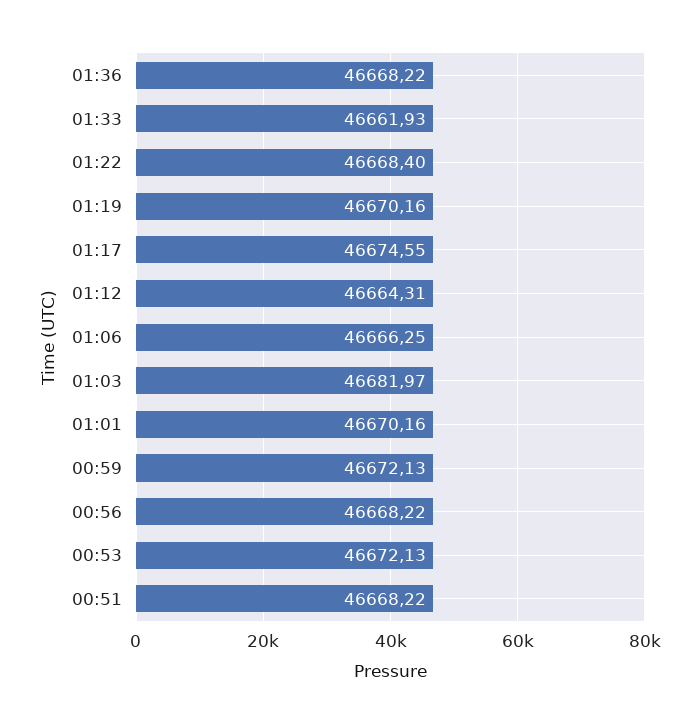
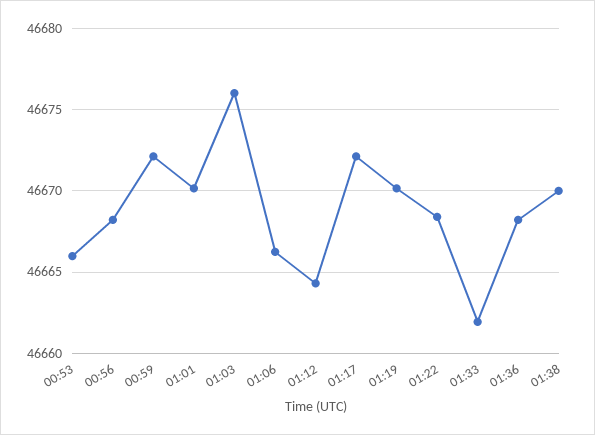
01:17: 46674.55 -> 46672
01:03: 46681.97 -> 46676
00:53: 46672.13 -> 46666
00:51: 46668.22 -> none
01:38: none -> 46670

